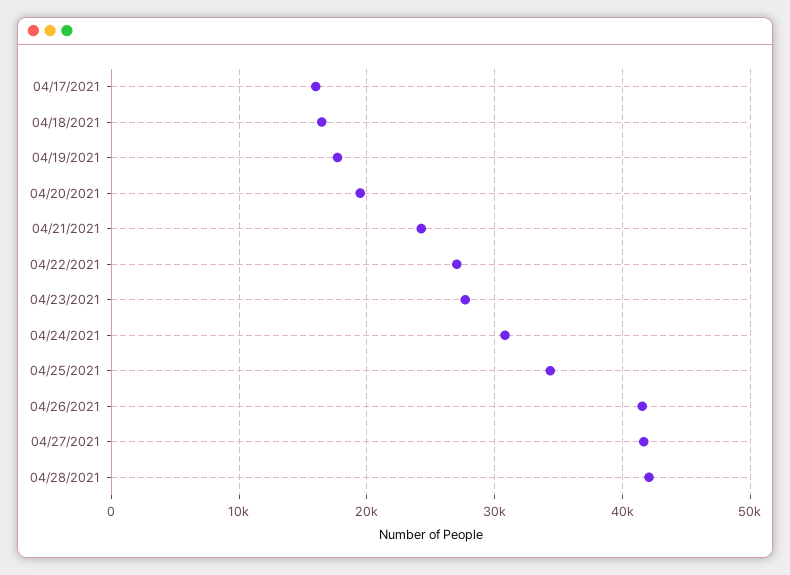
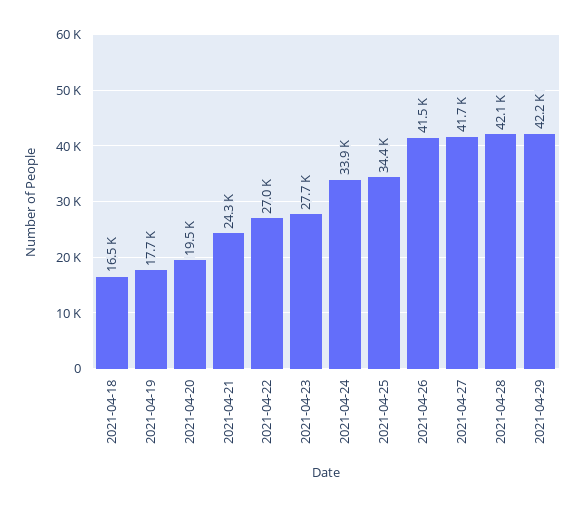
04/17/2021: 16000 -> none
04/24/2021: 31000 -> 33900
2021-04-29: none -> 42200

